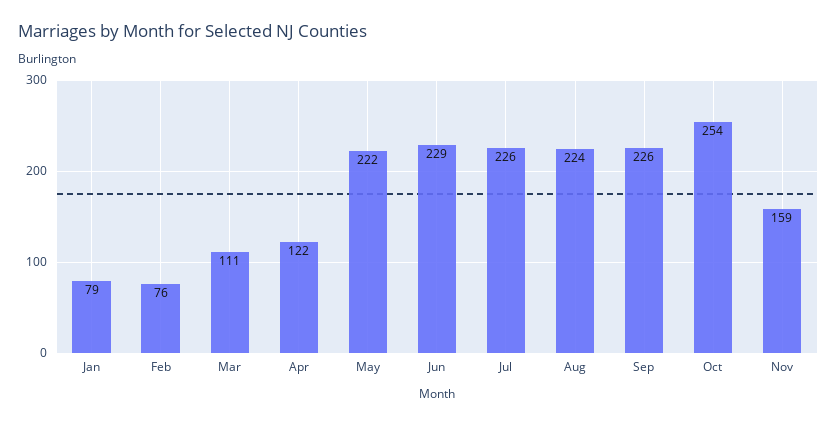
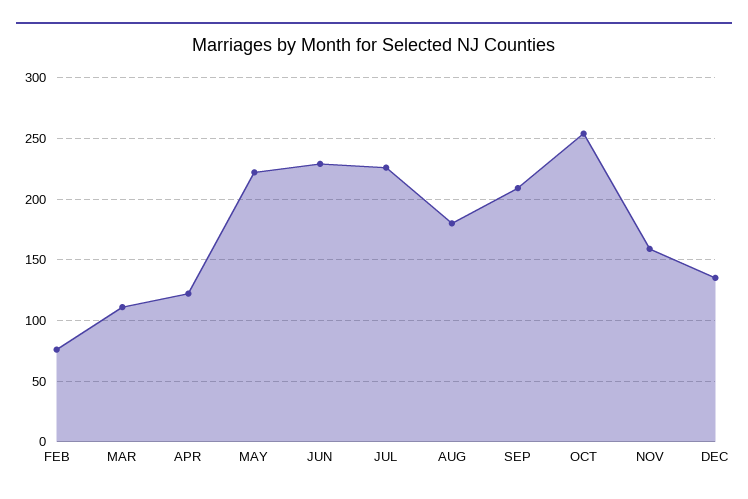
Jan: 79 -> none
Aug: 224 -> 180
Sep: 226 -> 210
DEC: none -> 135

